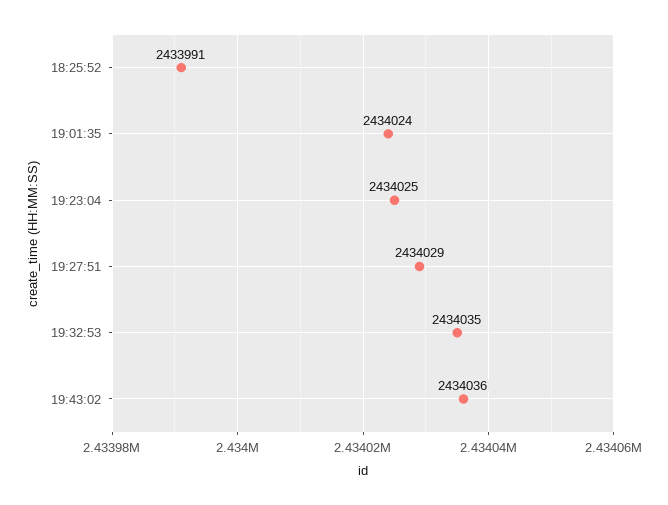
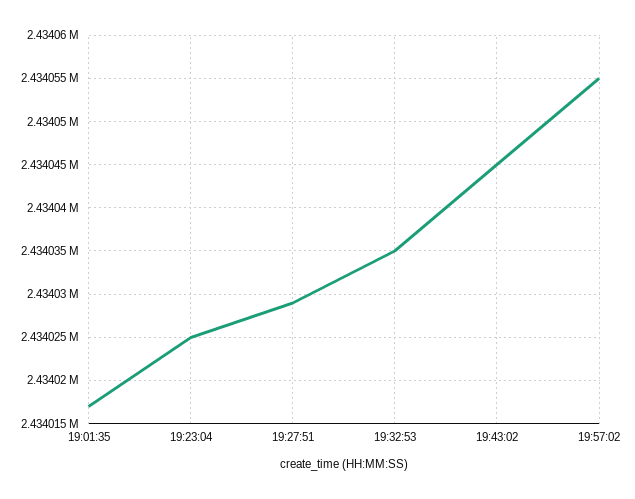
18:25:52: 2433991 -> none
19:01:35: 2434024 -> 2434017
19:43:02: 2434036 -> 2434045
19:57:02: none -> 2434055

